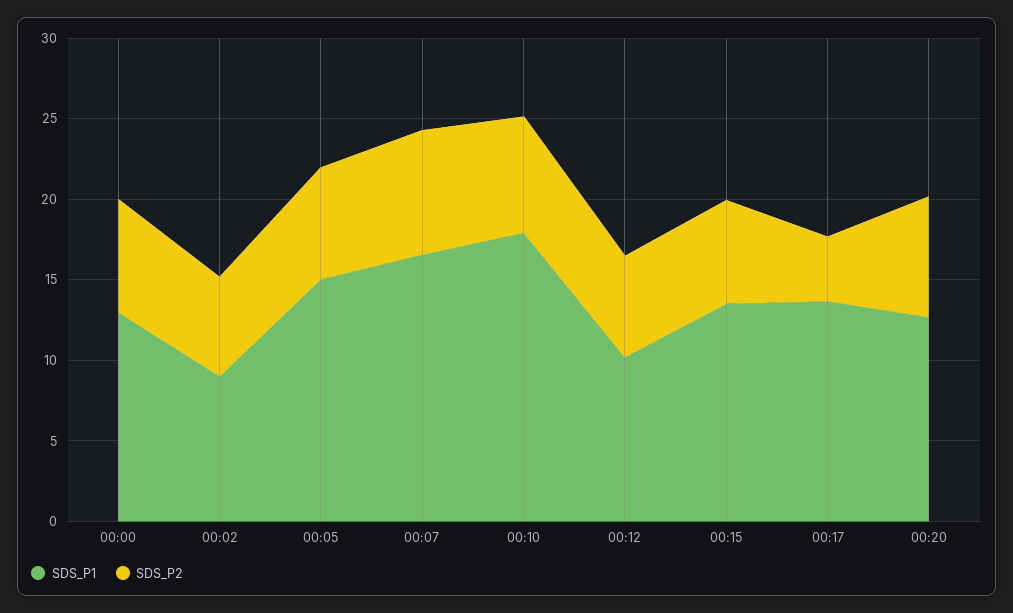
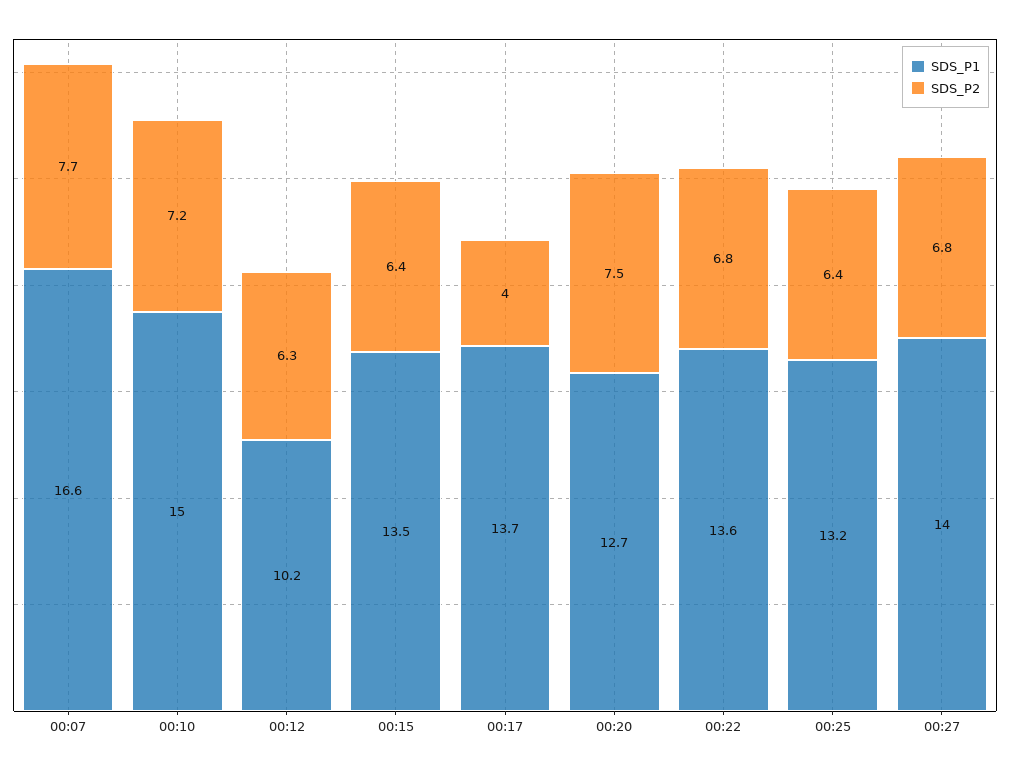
SDS_P1, 00:00: 13 -> none
SDS_P2, 00:00: 7 -> none
SDS_P1, 00:02: 9 -> none
SDS_P2, 00:02: 6 -> none
SDS_P1, 00:05: 15 -> none
SDS_P2, 00:05: 7 -> none
SDS_P1, 00:10: 18 -> 15
SDS_P1, 00:22: none -> 13.6
SDS_P2, 00:22: none -> 6.8
SDS_P1, 00:25: none -> 13.2
SDS_P2, 00:25: none -> 6.4
SDS_P1, 00:27: none -> 14
SDS_P2, 00:27: none -> 6.8

